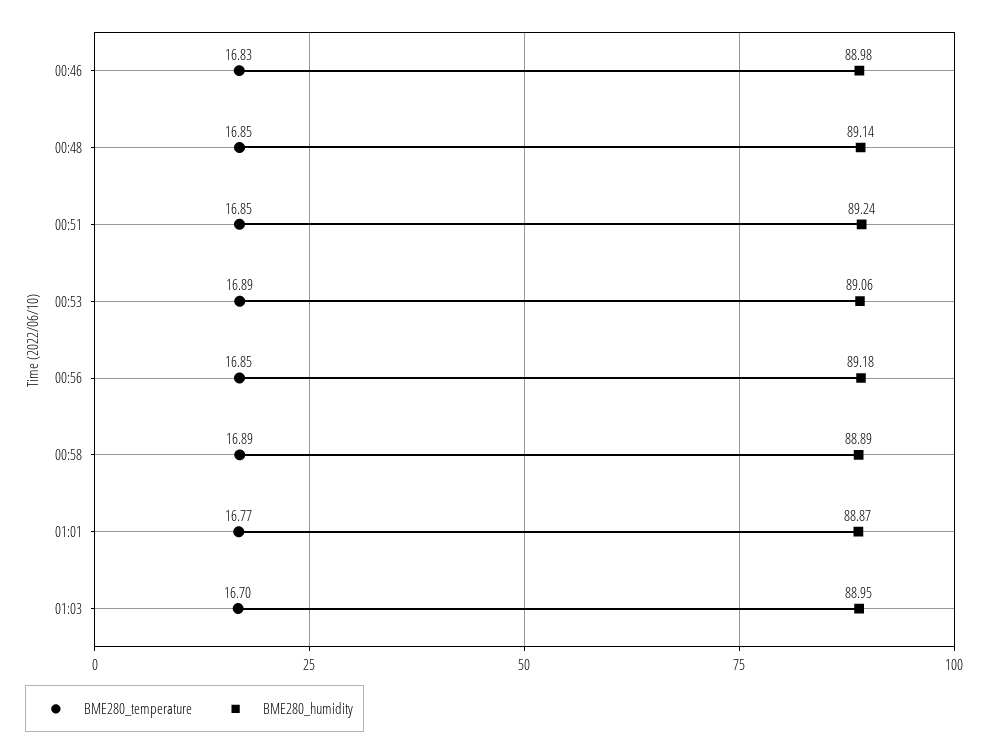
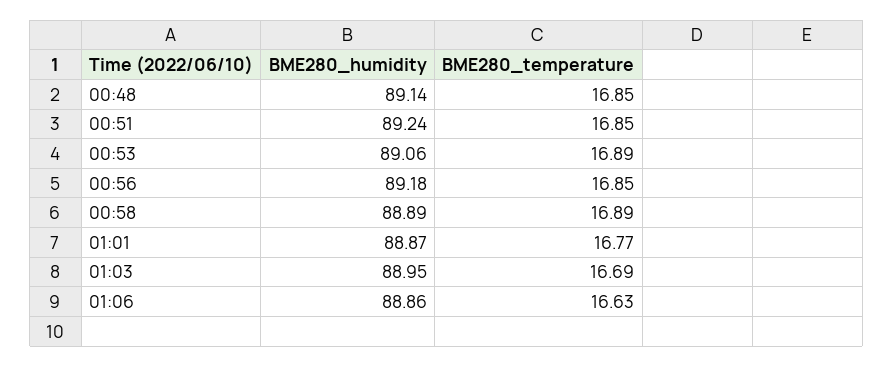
BME280_temperature, 00:46: 16.83 -> none
BME280_humidity, 00:46: 88.98 -> none
BME280_temperature, 01:03: 16.7 -> 16.69
BME280_humidity, 01:06: none -> 88.86
BME280_temperature, 01:06: none -> 16.63

